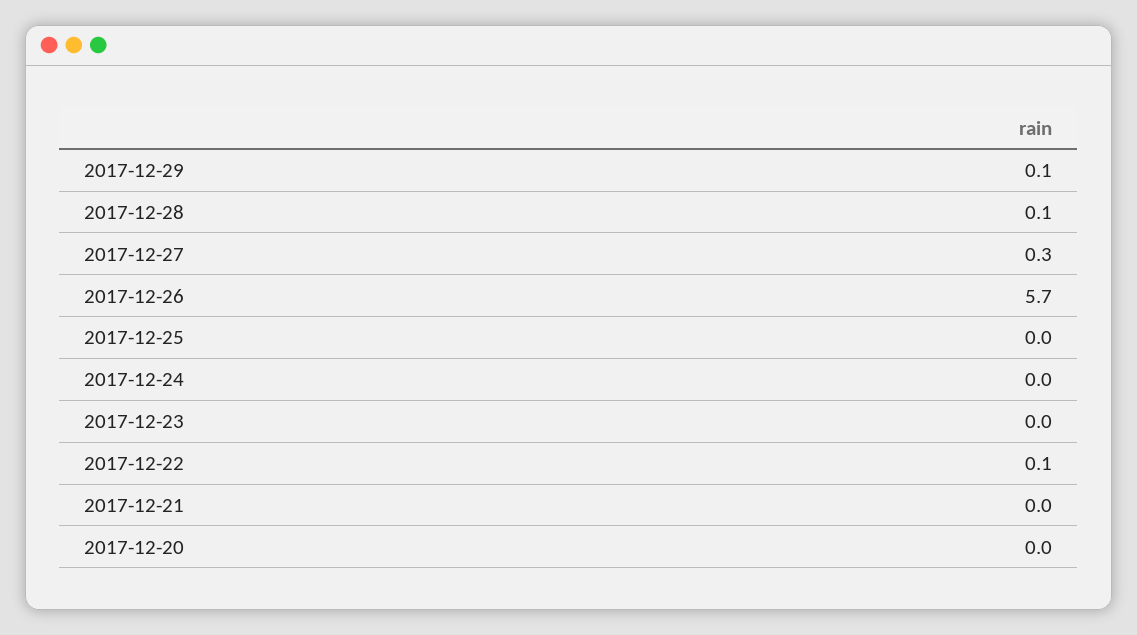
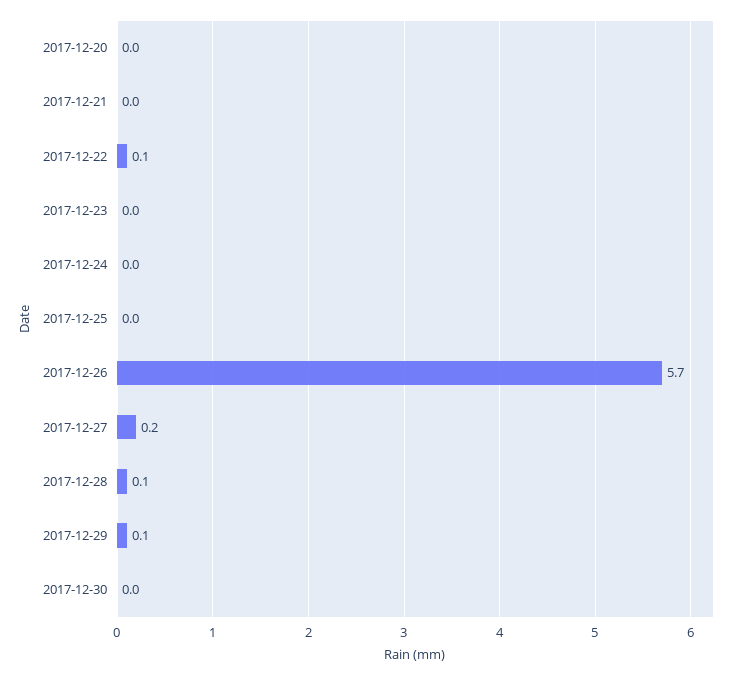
2017-12-27: 0.3 -> 0.2
2017-12-30: none -> 0

